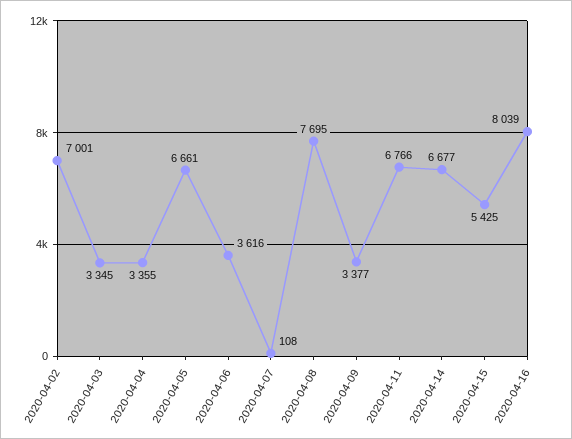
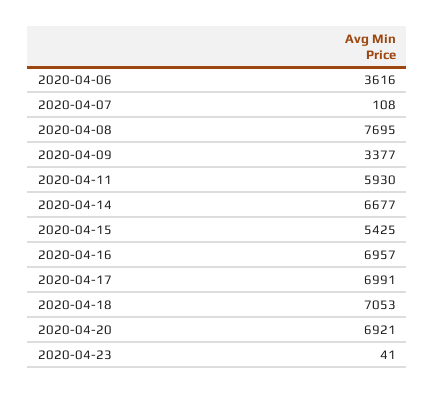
2020-04-02: 7001 -> none
2020-04-03: 3345 -> none
2020-04-04: 3355 -> none
2020-04-05: 6661 -> none
2020-04-11: 6766 -> 5930
2020-04-16: 8039 -> 6957
2020-04-17: none -> 6991
2020-04-18: none -> 7053
2020-04-20: none -> 6921
2020-04-23: none -> 41

